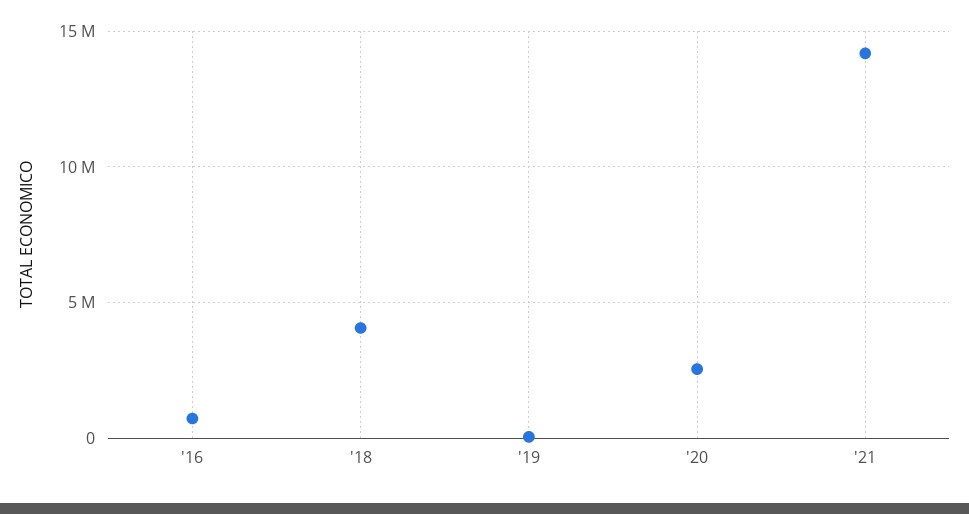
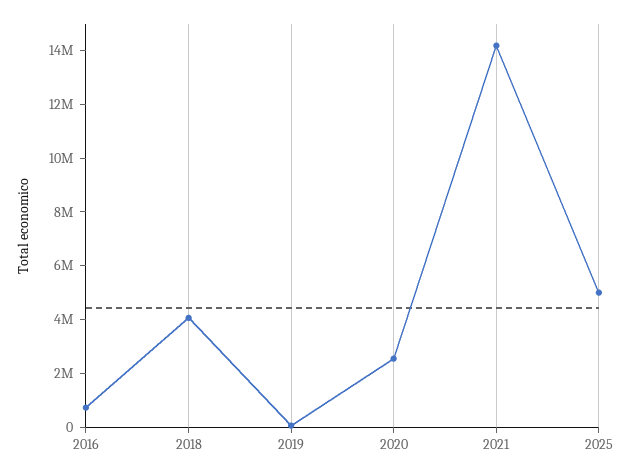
2025: none -> 5000000

